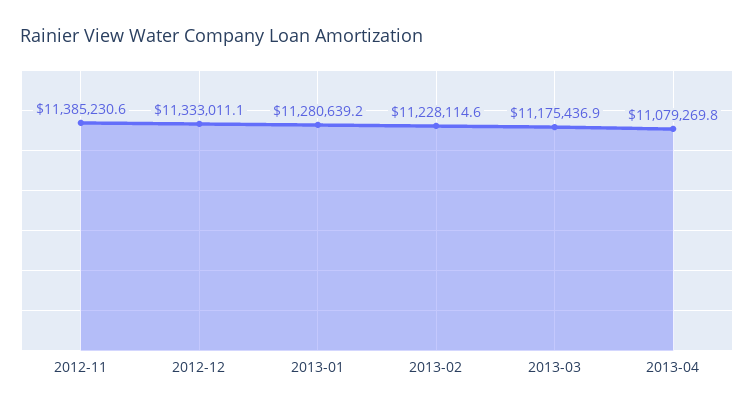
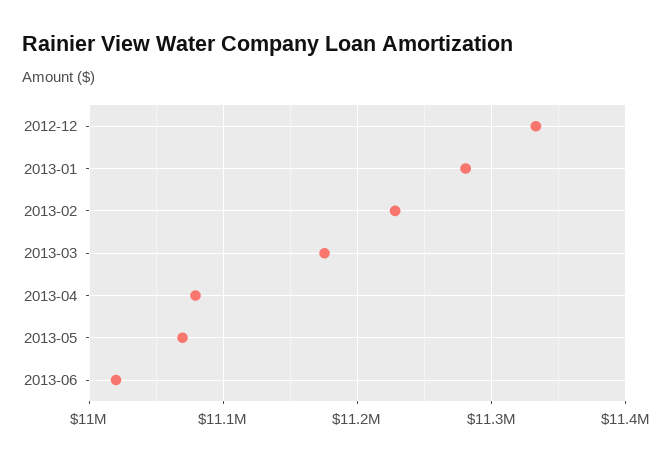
2012-11: 11385230.6 -> none
2013-05: none -> 11070000
2013-06: none -> 11020000

